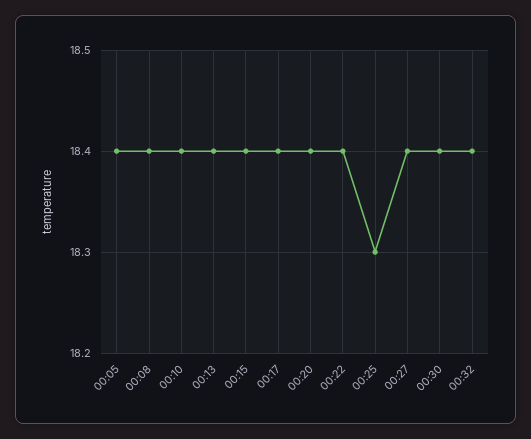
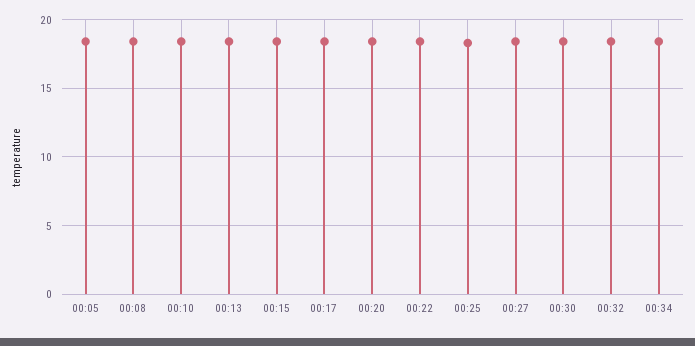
00:34: none -> 18.5

